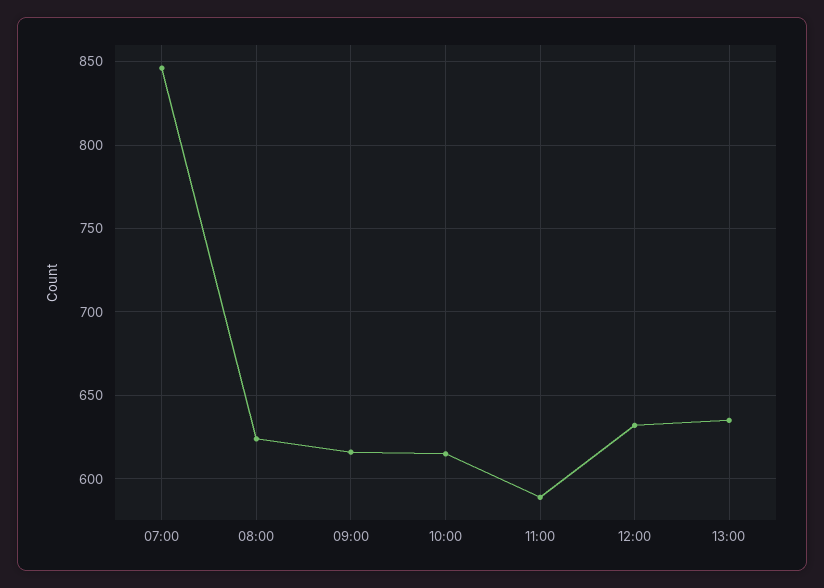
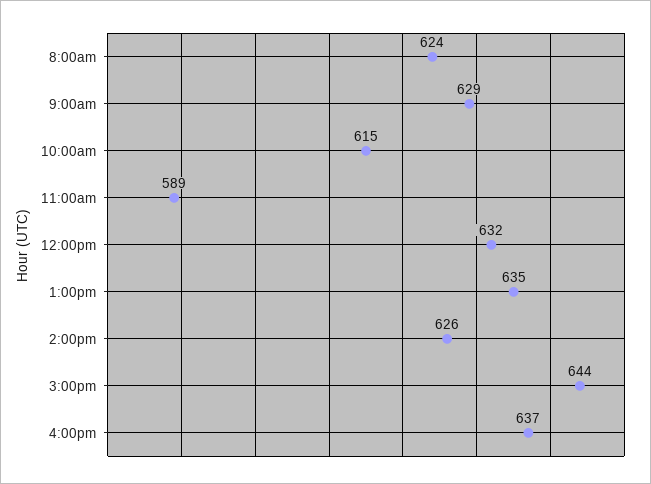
07:00: 845 -> none
09:00: 615 -> 629
2:00pm: none -> 626
3:00pm: none -> 644
4:00pm: none -> 637

